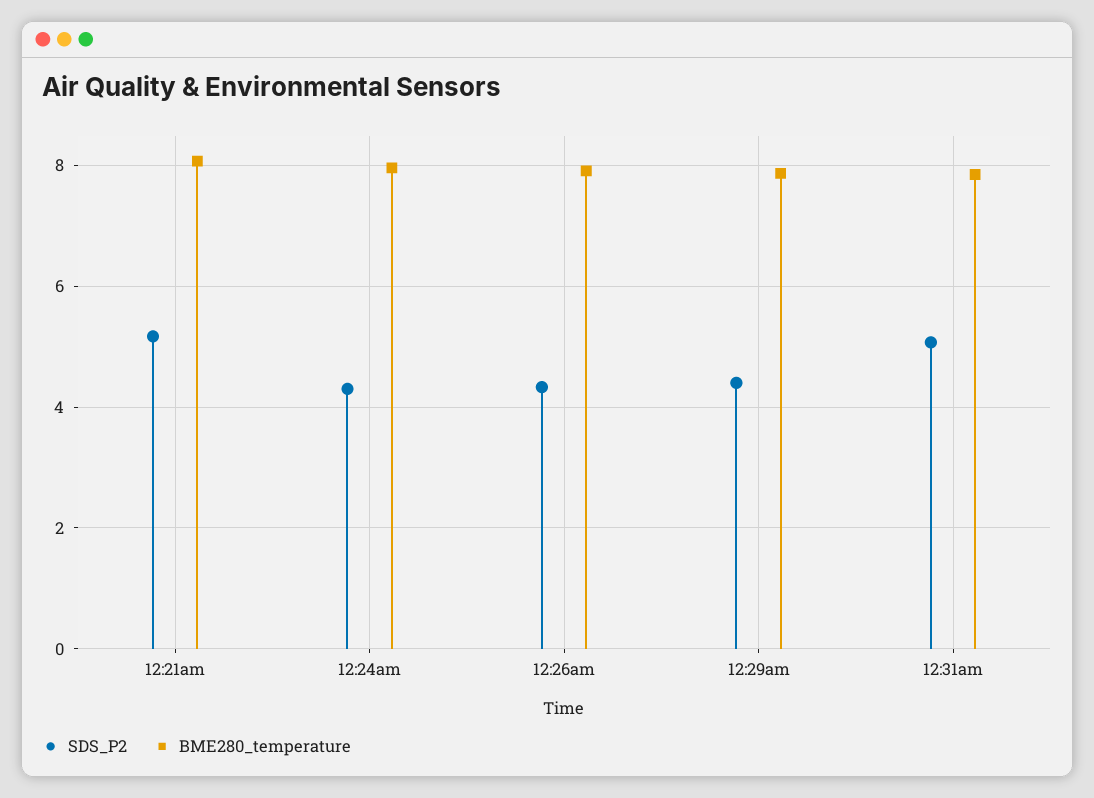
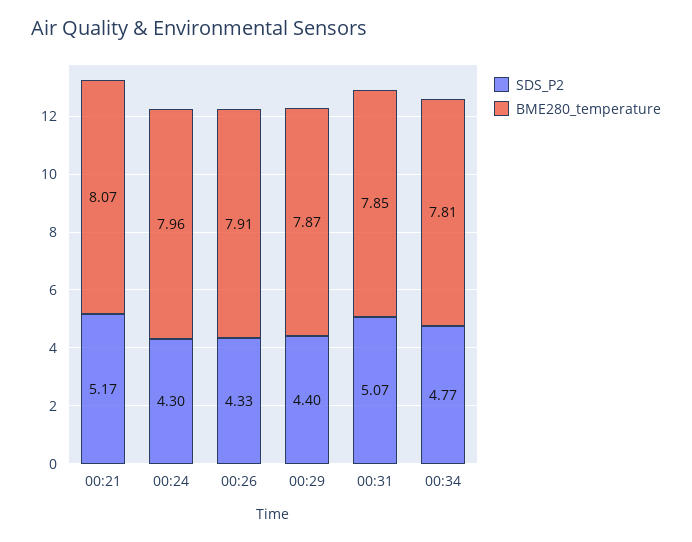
SDS_P2, 00:34: none -> 4.77
BME280_temperature, 00:34: none -> 7.81

